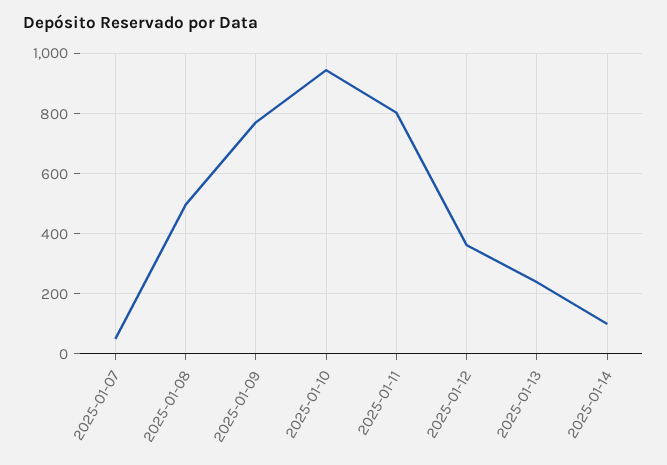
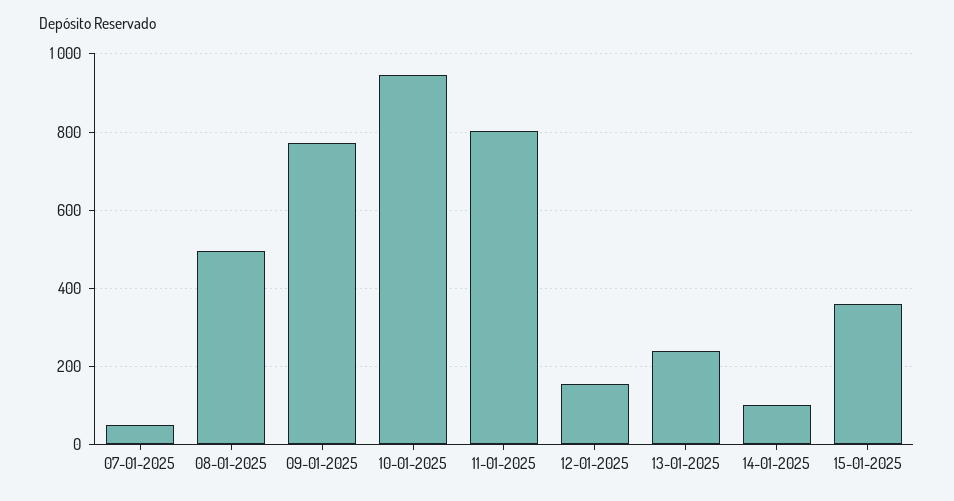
2025-01-12: 360 -> 160
15-01-2025: none -> 360

